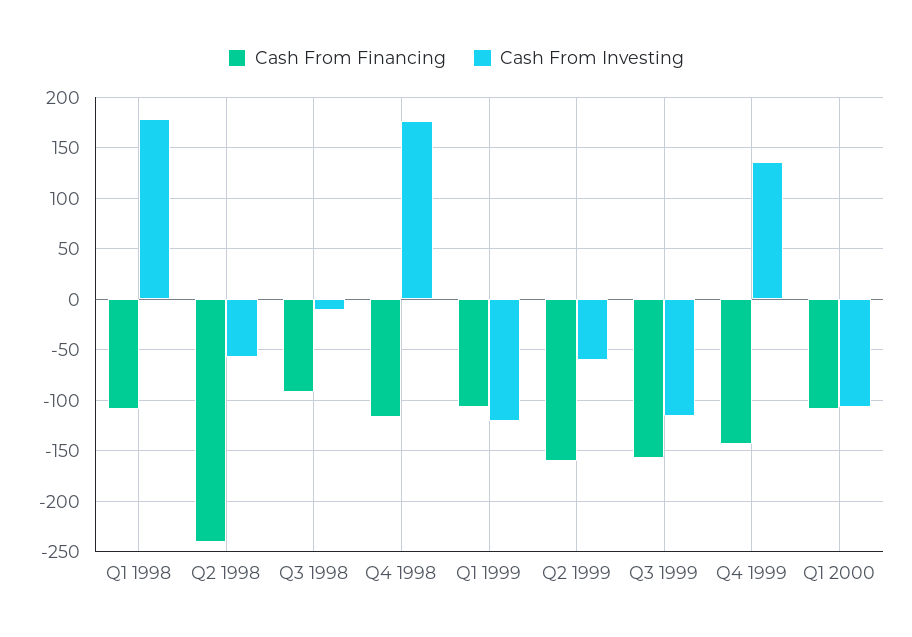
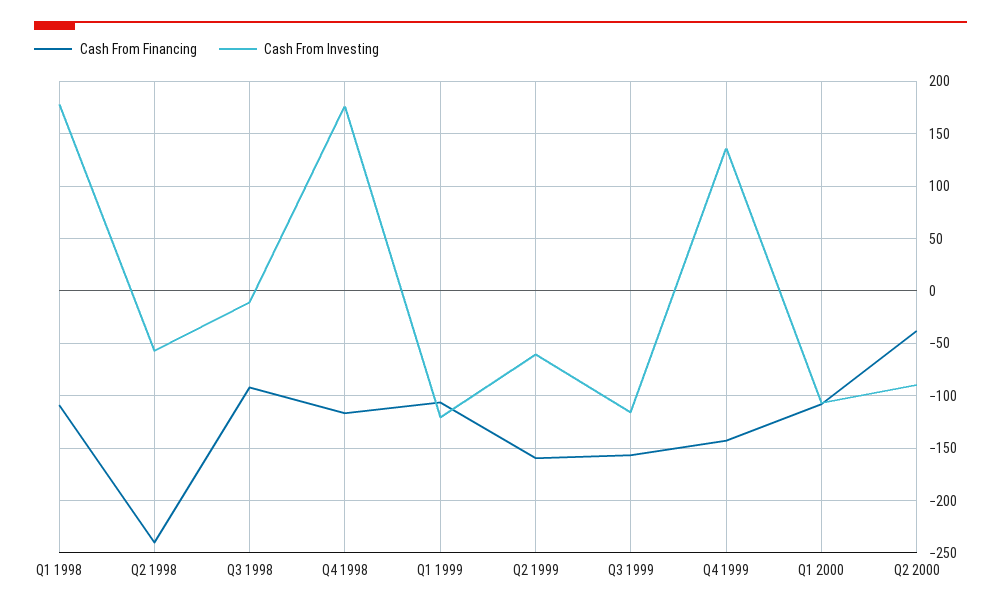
Cash From Financing, Q2 2000: none -> -40
Cash From Investing, Q2 2000: none -> -90

